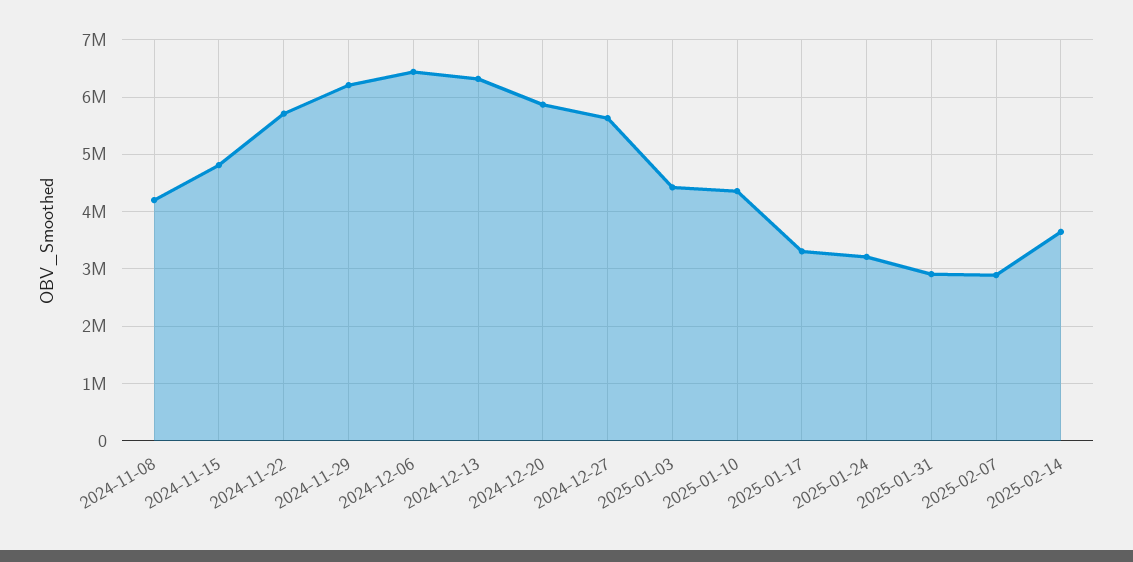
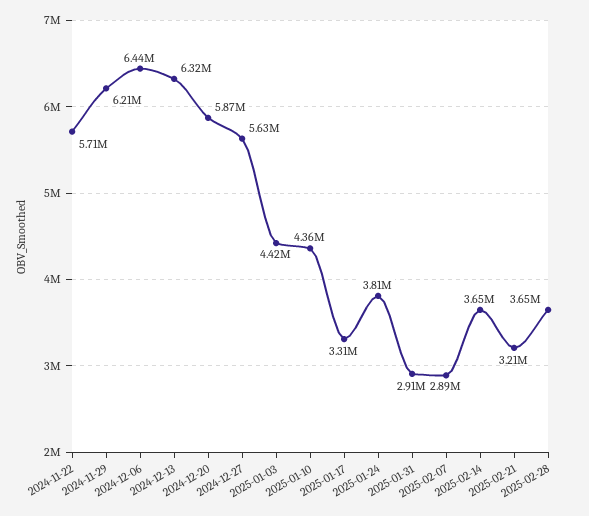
2024-11-08: 4200000 -> none
2024-11-15: 4800000 -> none
2025-01-24: 3200000 -> 3810000
2025-02-21: none -> 3210000
2025-02-28: none -> 3650000

